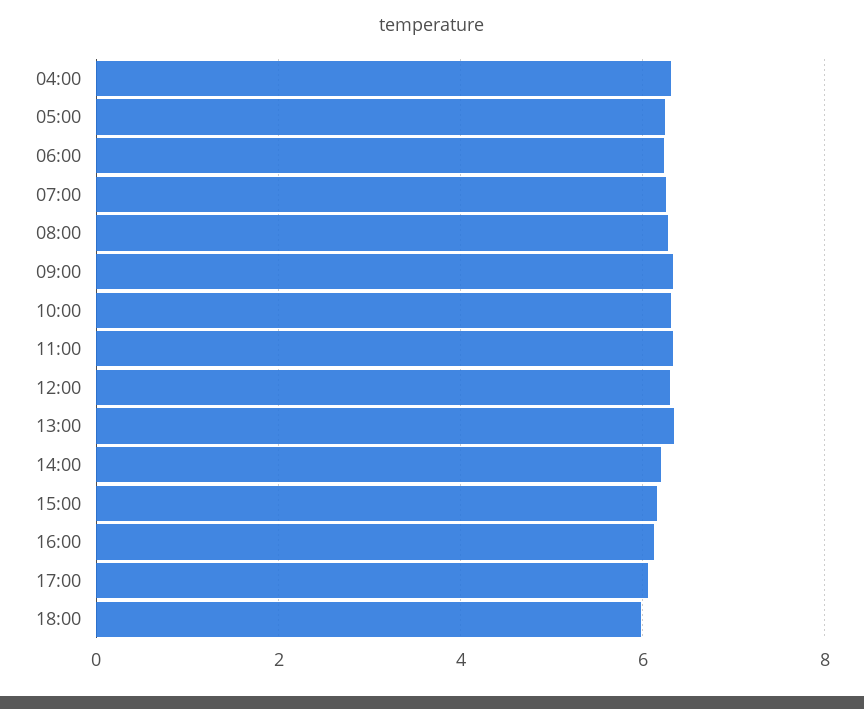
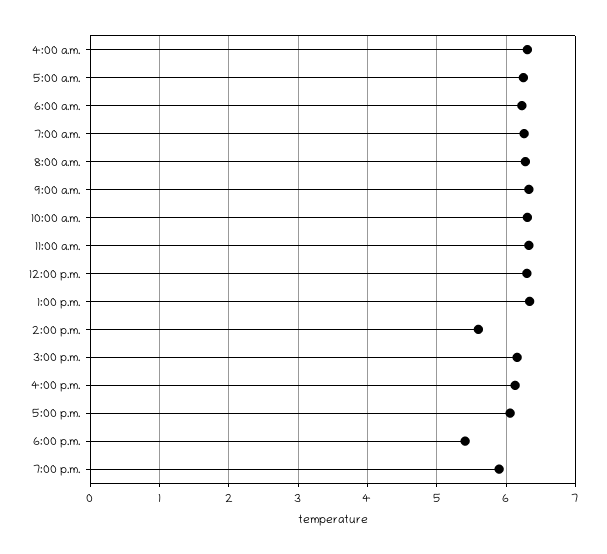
14:00: 6.2 -> 5.6
18:00: 6 -> 5.4
7:00 p.m.: none -> 5.9

